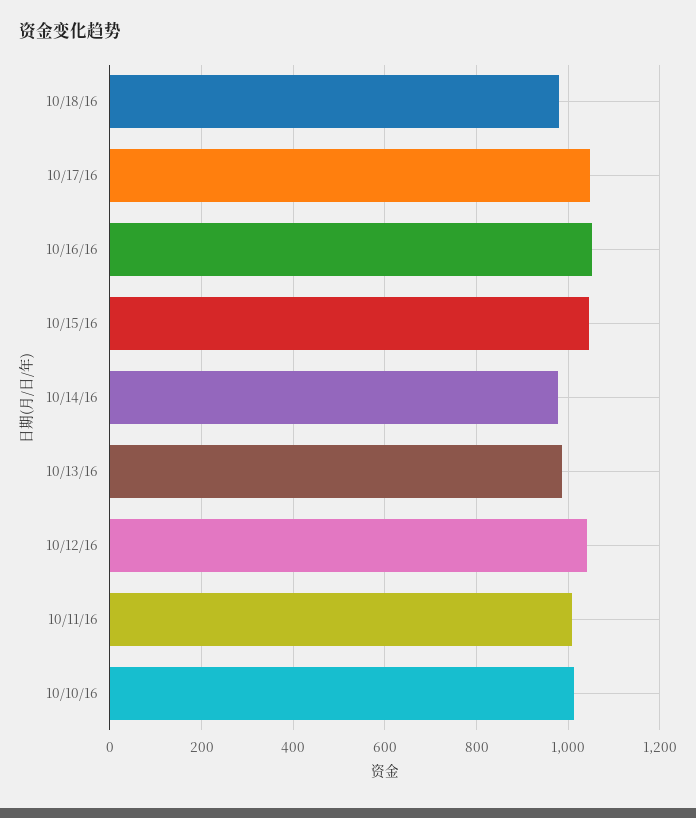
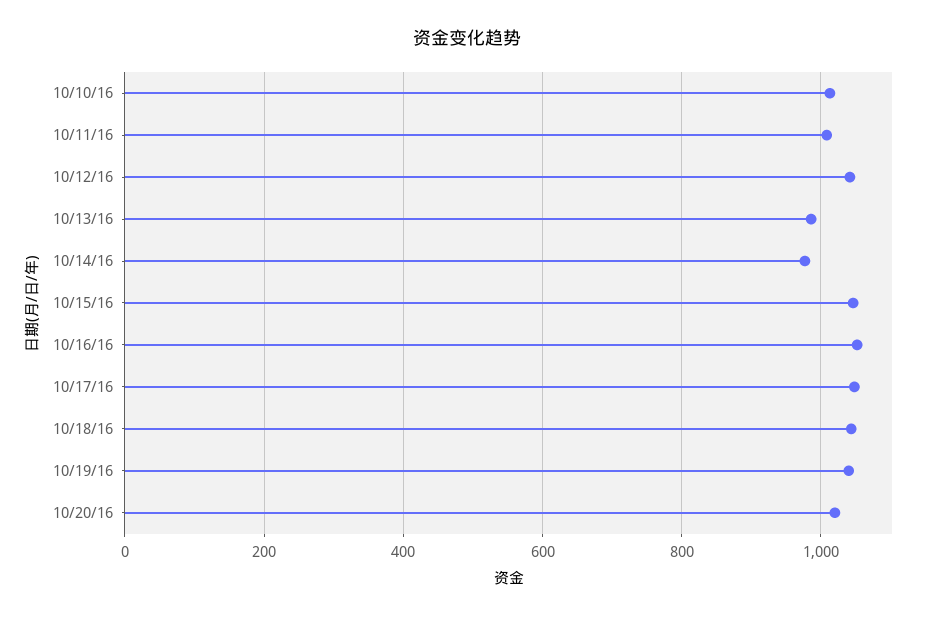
10/18/16: 980 -> 1040
10/19/16: none -> 1040
10/20/16: none -> 1020

